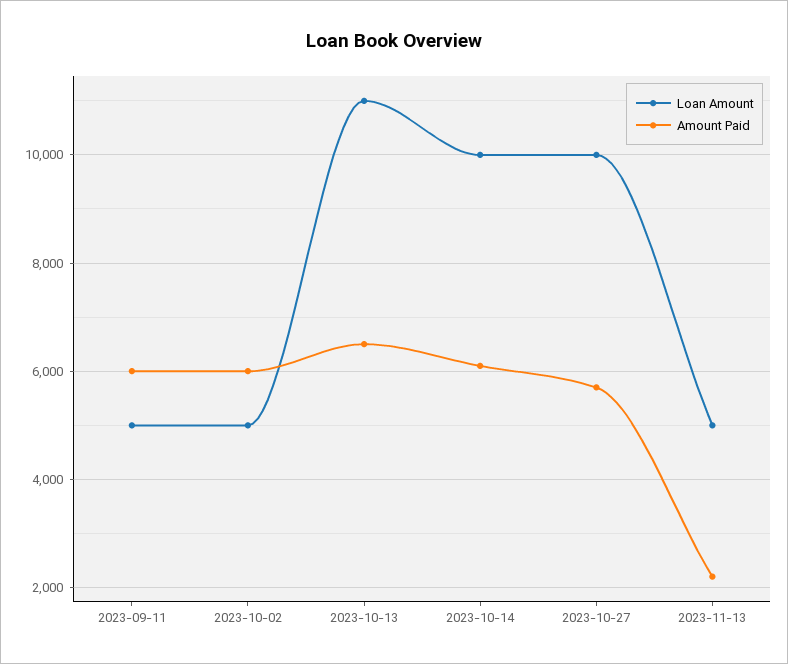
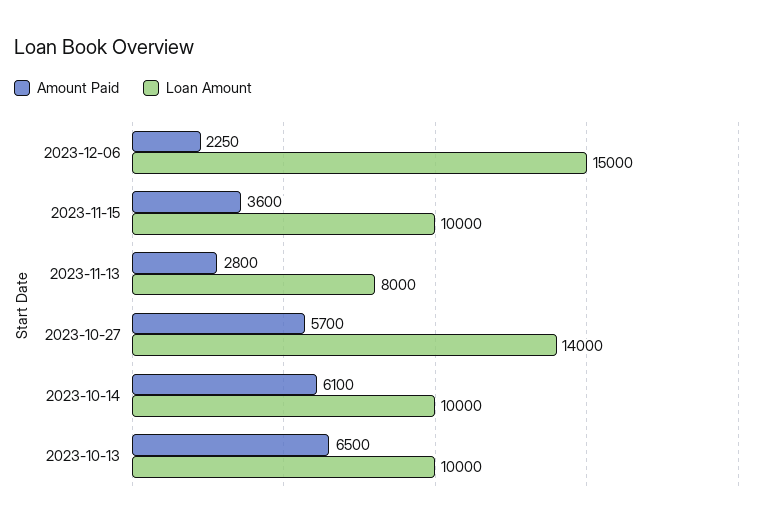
Loan Amount, 2023-09-11: 5000 -> none
Amount Paid, 2023-09-11: 6000 -> none
Loan Amount, 2023-10-02: 5000 -> none
Amount Paid, 2023-10-02: 6000 -> none
Loan Amount, 2023-10-13: 11000 -> 10000
Loan Amount, 2023-10-27: 10000 -> 14000
Loan Amount, 2023-11-13: 5000 -> 8000
Amount Paid, 2023-11-13: 2200 -> 2800
Amount Paid, 2023-12-06: none -> 2250
Loan Amount, 2023-12-06: none -> 15000
Amount Paid, 2023-11-15: none -> 3600
Loan Amount, 2023-11-15: none -> 10000

